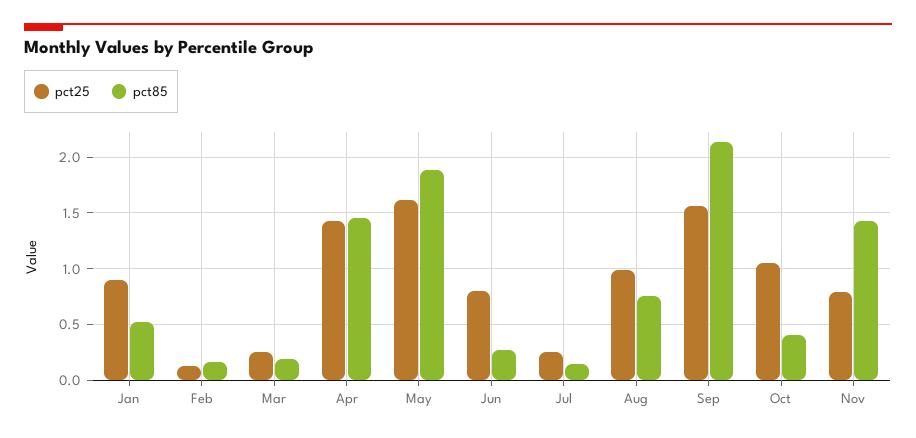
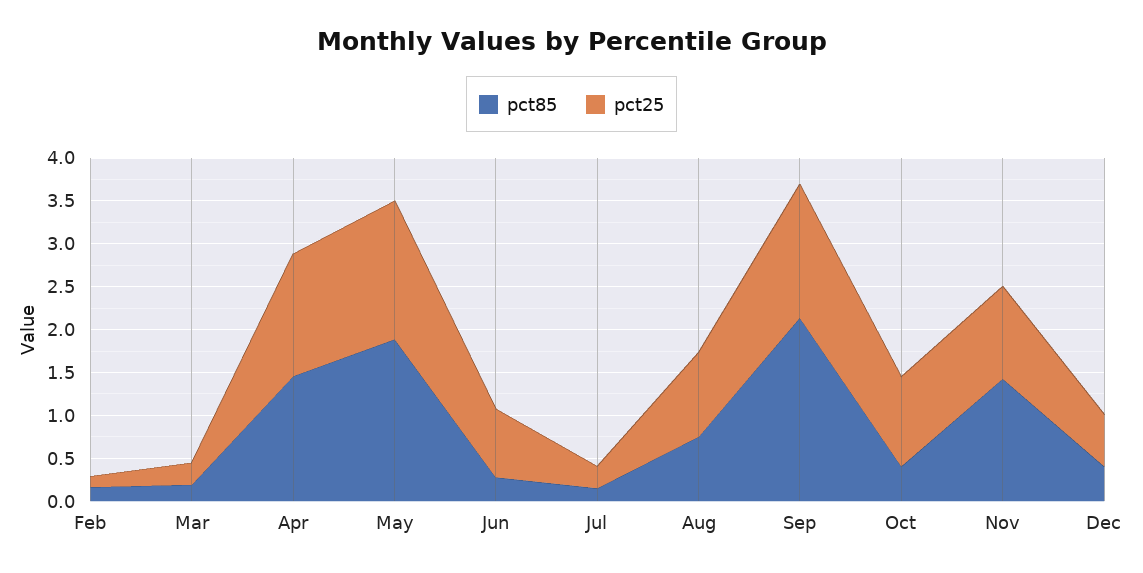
pct25, Jan: 0.9 -> none
pct85, Jan: 0.5 -> none
pct25, Nov: 0.8 -> 1.1
pct85, Dec: none -> 0.4
pct25, Dec: none -> 0.6

